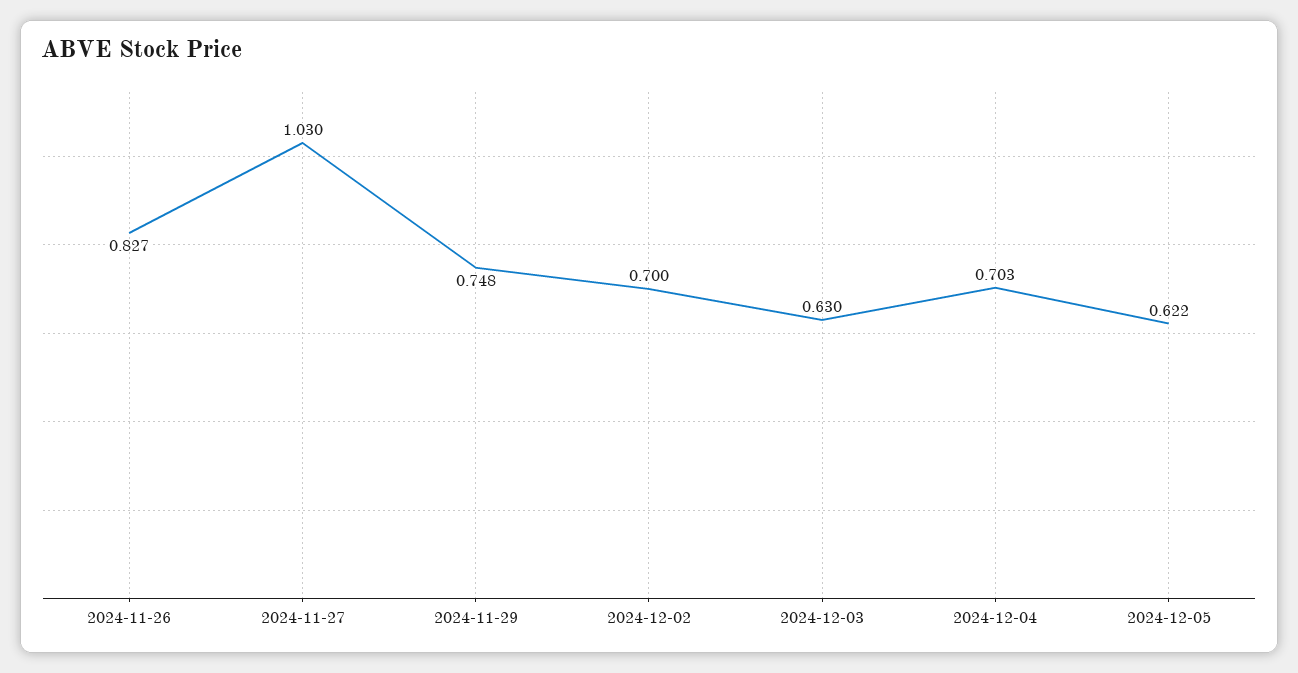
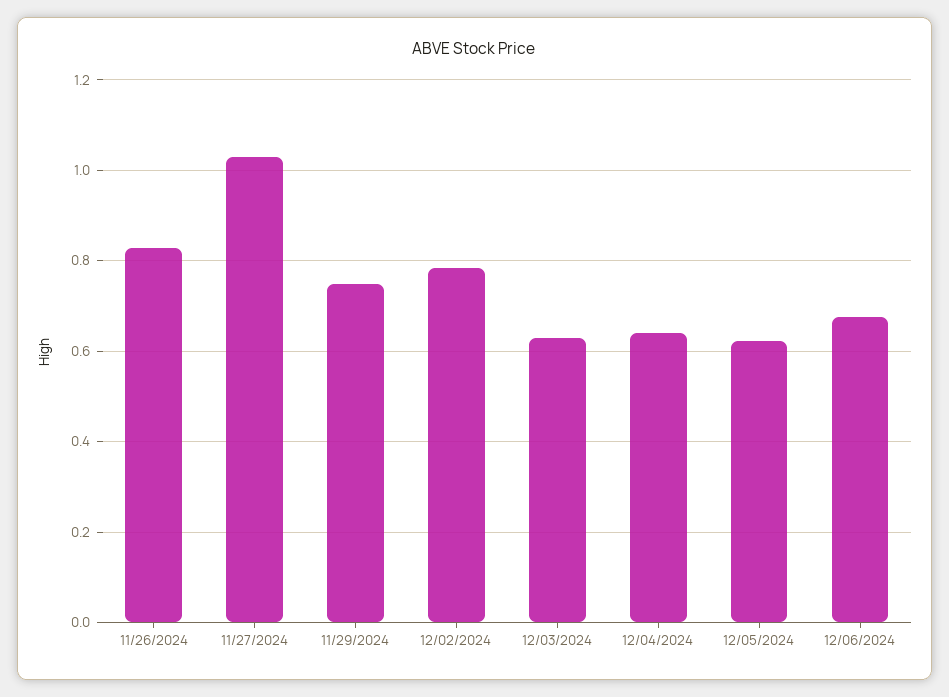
2024-12-02: 0.7 -> 0.78
2024-12-04: 0.703 -> 0.64
12/06/2024: none -> 0.68

